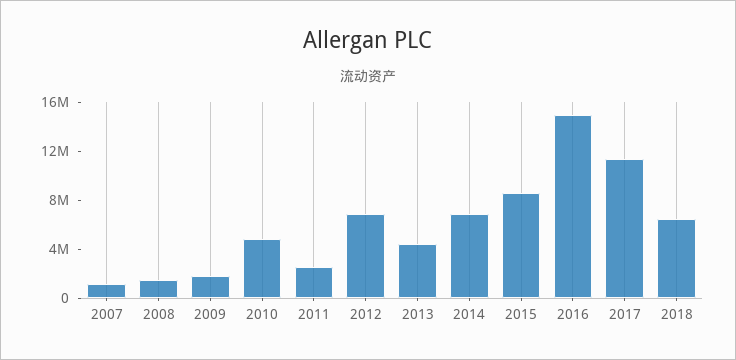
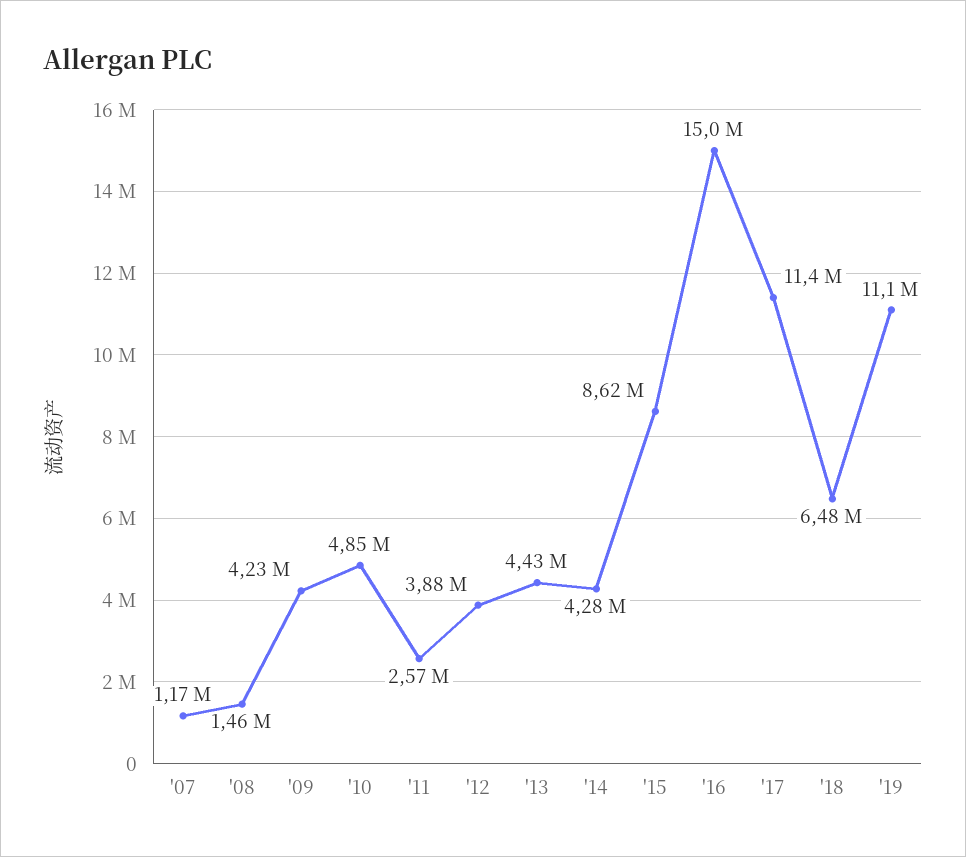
2009: 2000000 -> 4230000
2012: 7000000 -> 3880000
2014: 7000000 -> 4280000
'19: none -> 11100000

